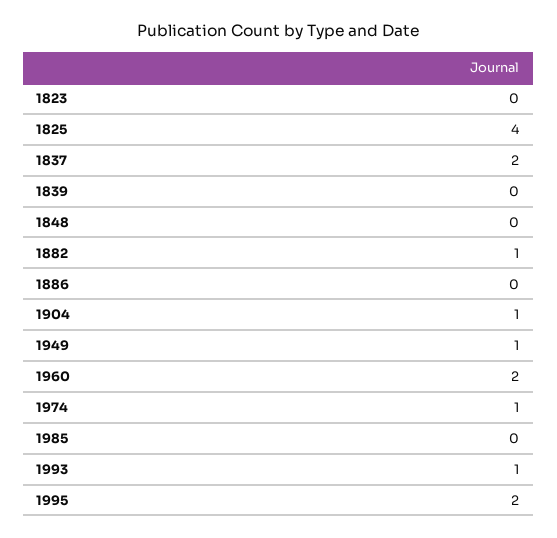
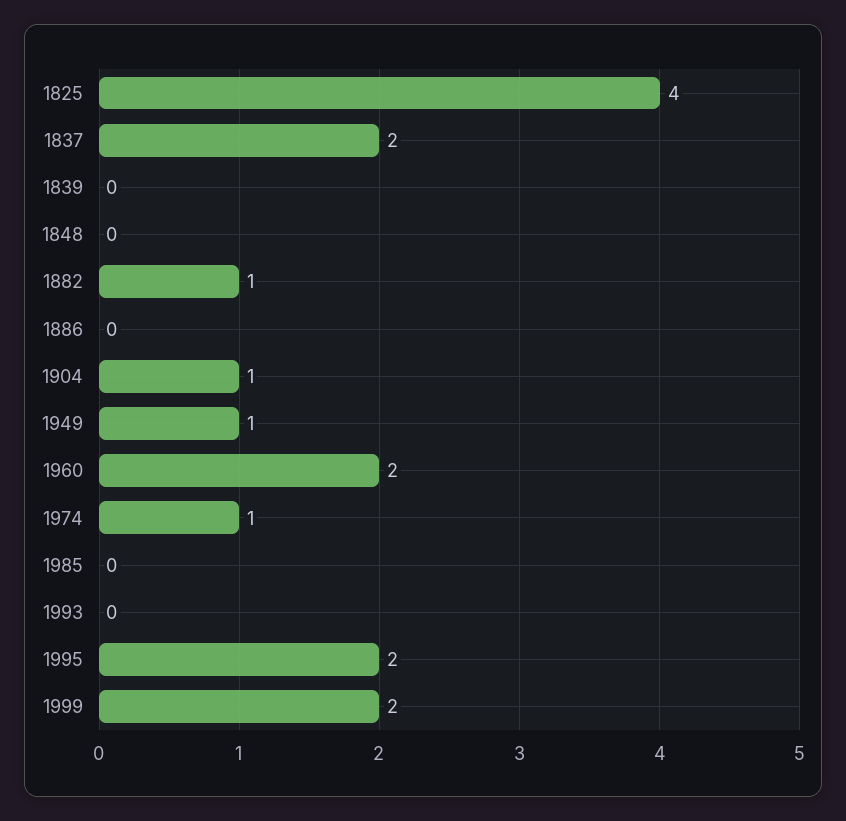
1823: 0 -> none
1993: 1 -> 0
1999: none -> 2

